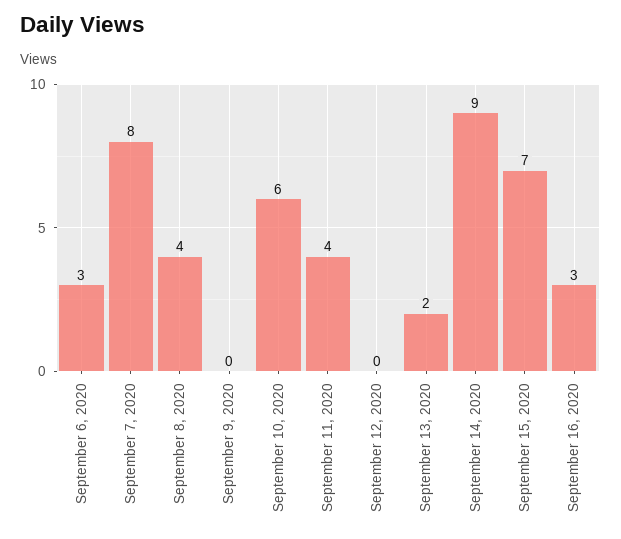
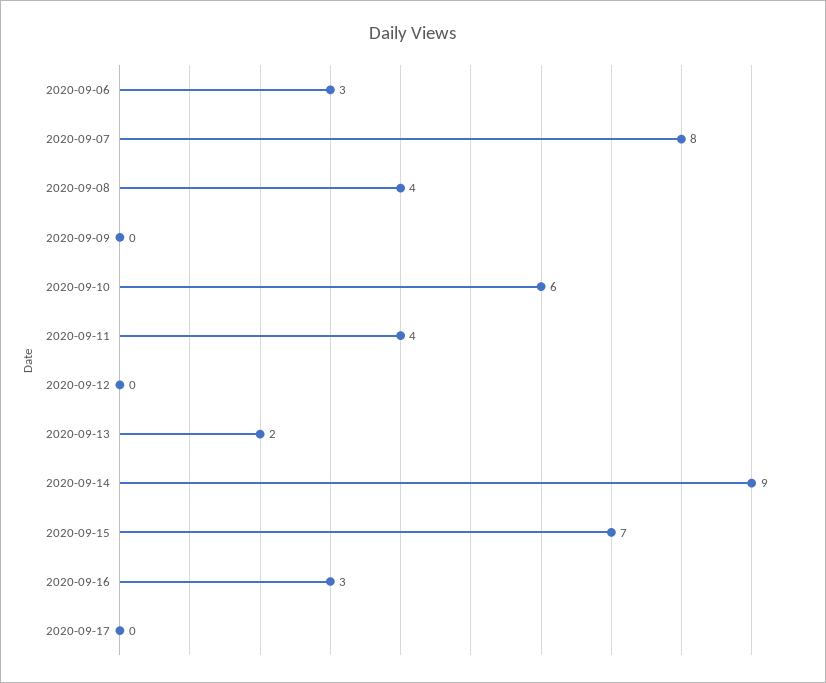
2020-09-17: none -> 0

